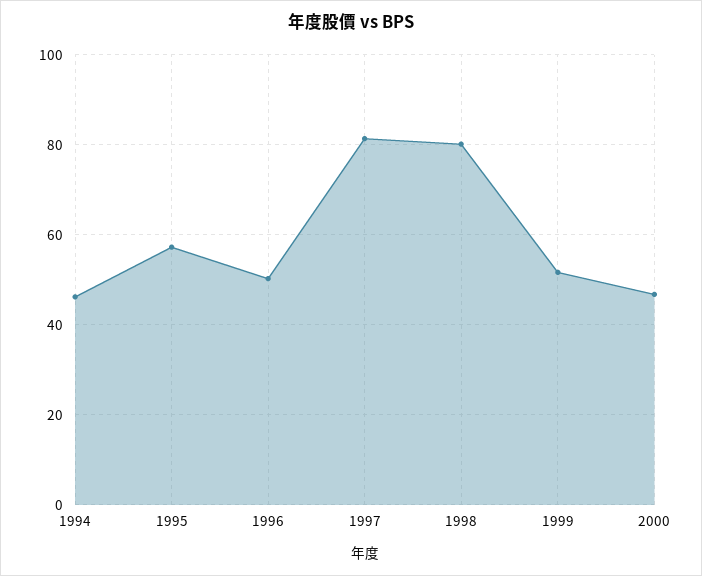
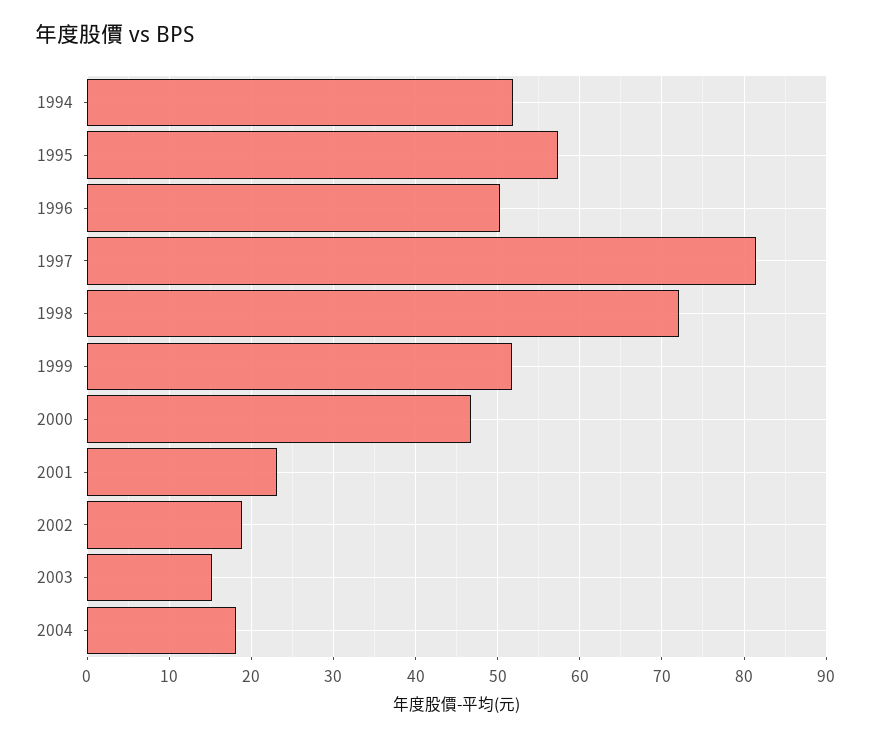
1994: 46 -> 52
1998: 80 -> 72
2001: none -> 23
2002: none -> 19
2003: none -> 15
2004: none -> 18

